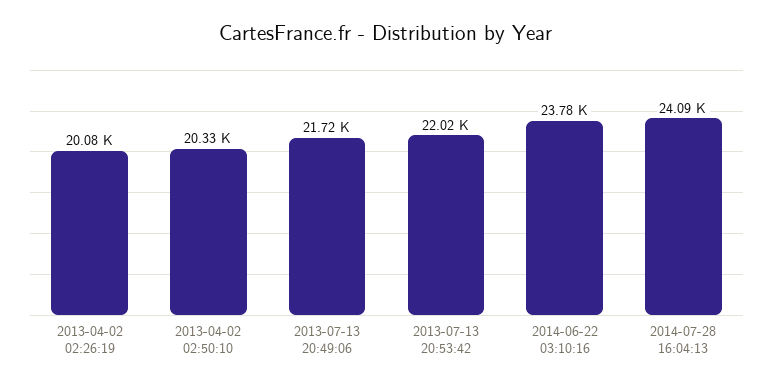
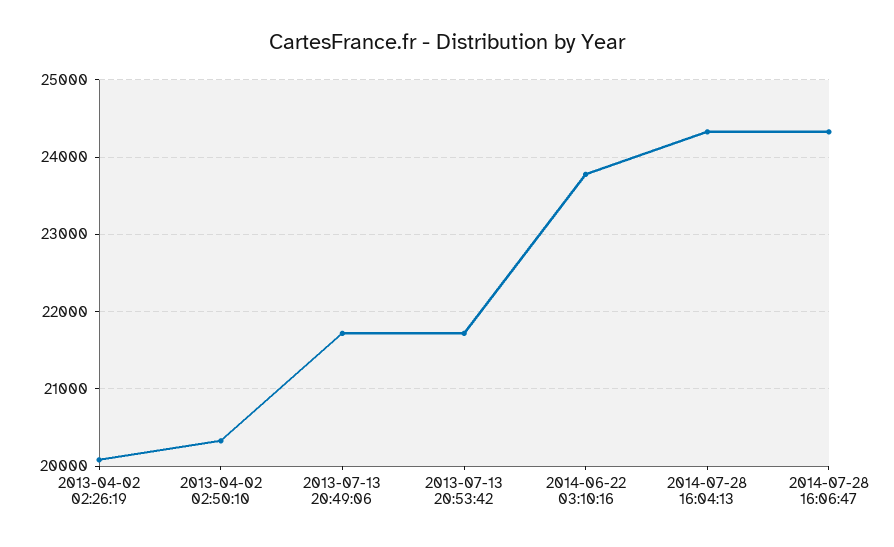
2013-07-13 20:53:42: 22020 -> 21700
2014-07-28 16:04:13: 24090 -> 24300
2014-07-28 16:06:47: none -> 24300

